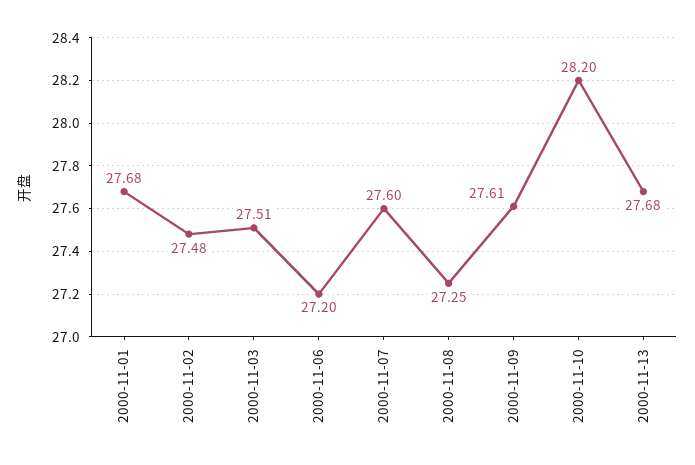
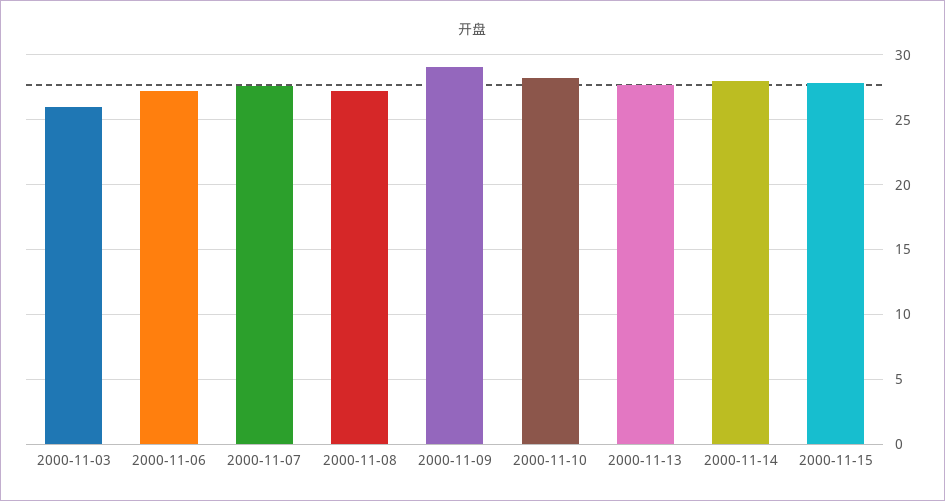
2000-11-01: 27.68 -> none
2000-11-02: 27.48 -> none
2000-11-03: 27.51 -> 26
2000-11-09: 27.61 -> 29
2000-11-14: none -> 28
2000-11-15: none -> 28

